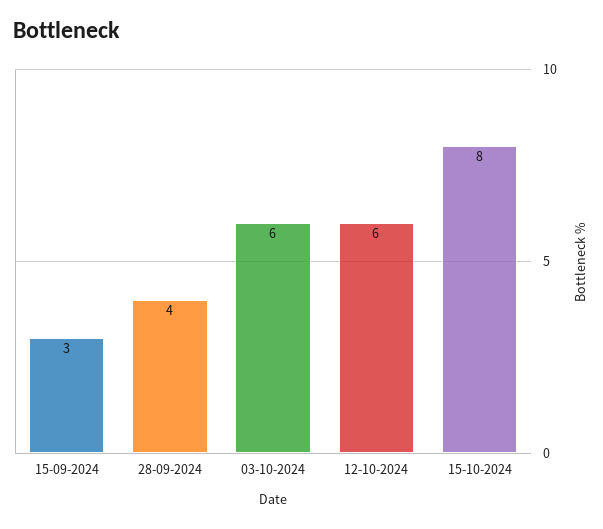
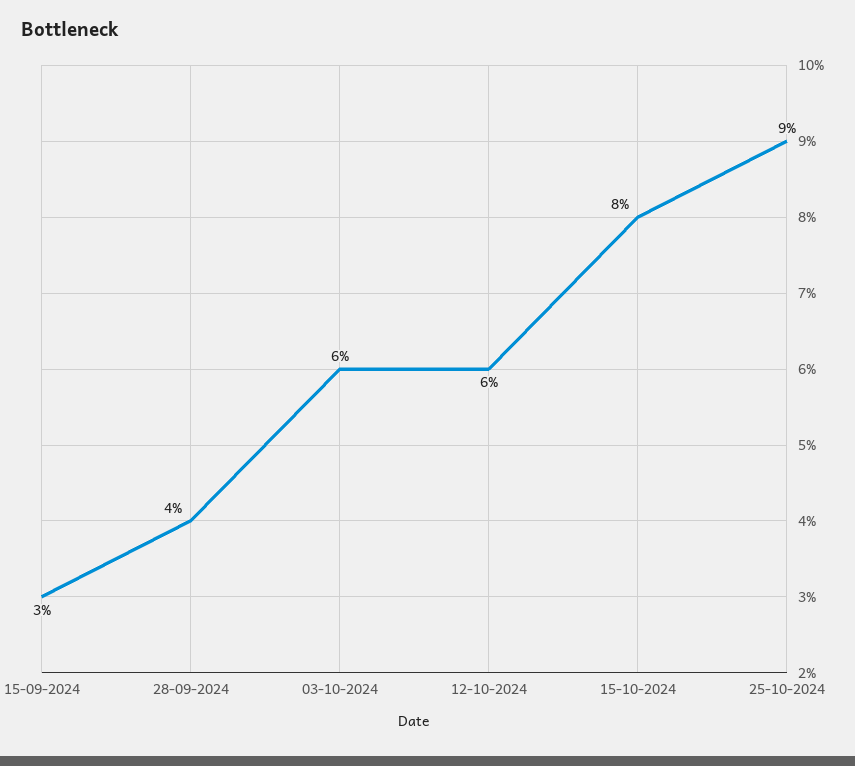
25-10-2024: none -> 9

